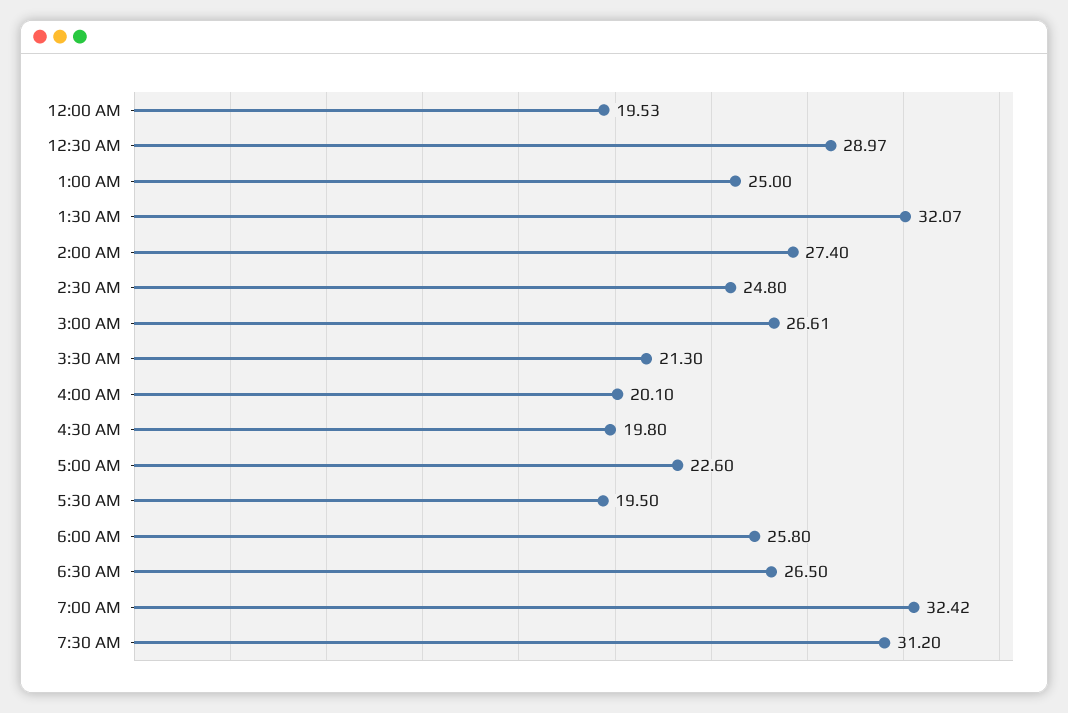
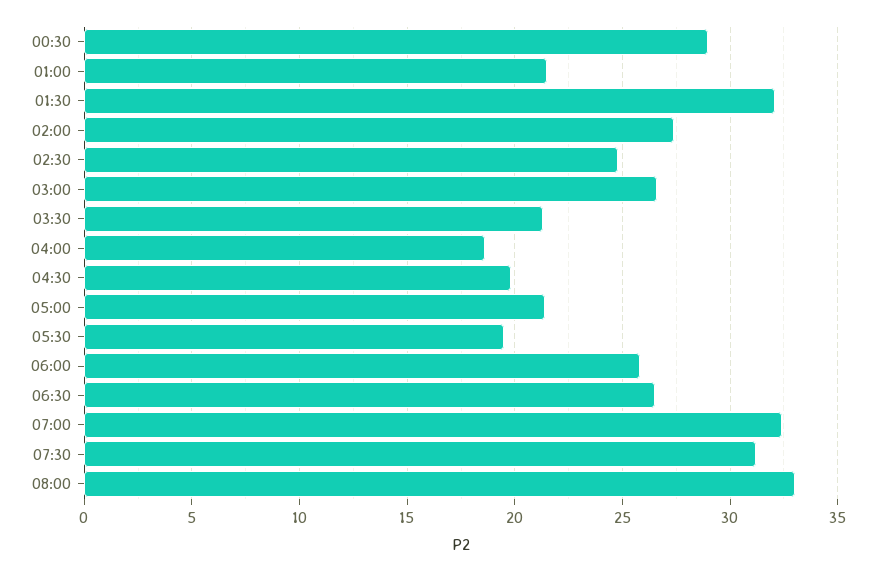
12:00 AM: 19.53 -> none
1:00 AM: 25 -> 21.5
4:00 AM: 20.1 -> 18.5
5:00 AM: 22.6 -> 21.5
08:00: none -> 33

